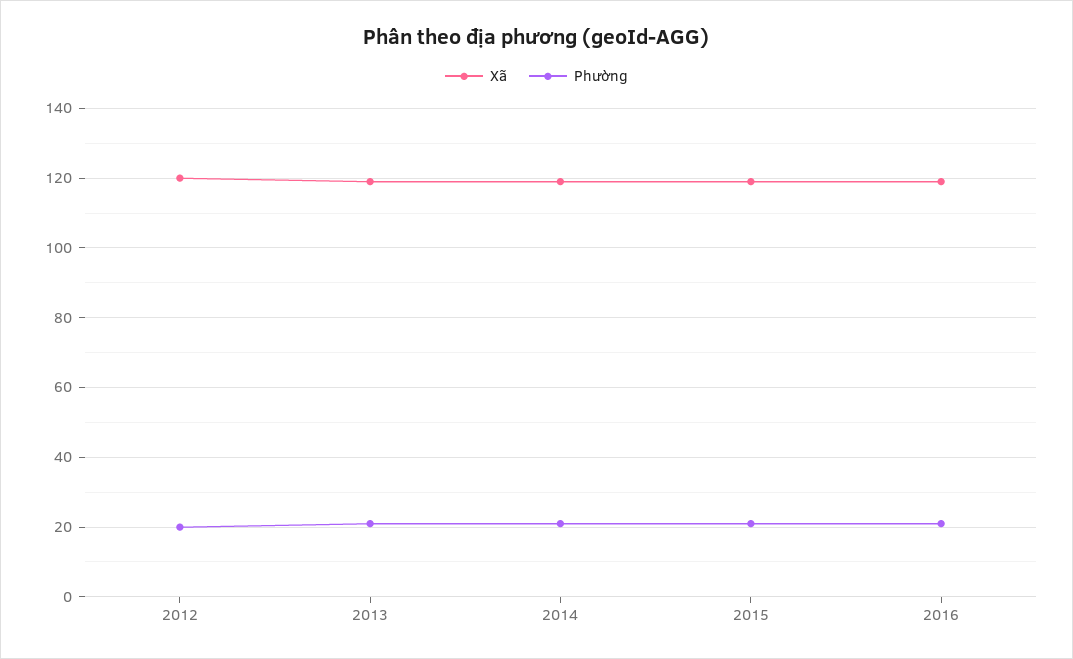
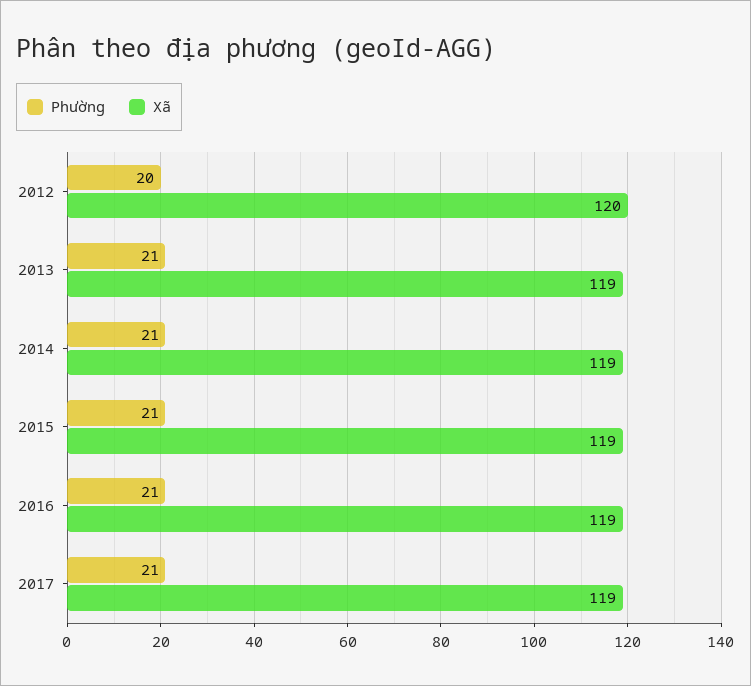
Phường, 2017: none -> 21
Xã, 2017: none -> 119

